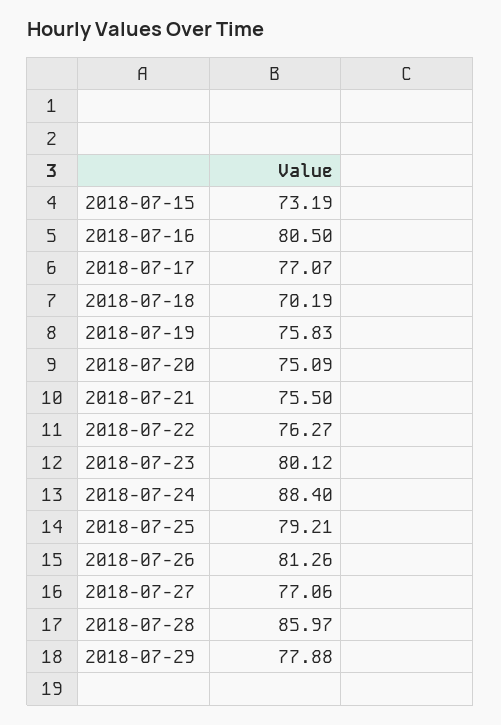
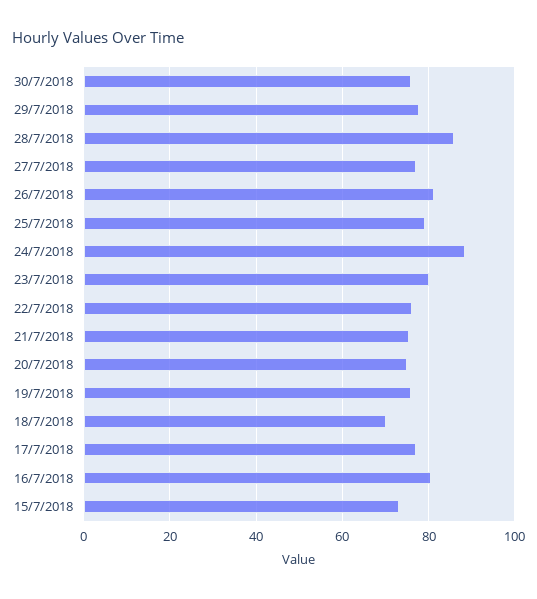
30/7/2018: none -> 76

